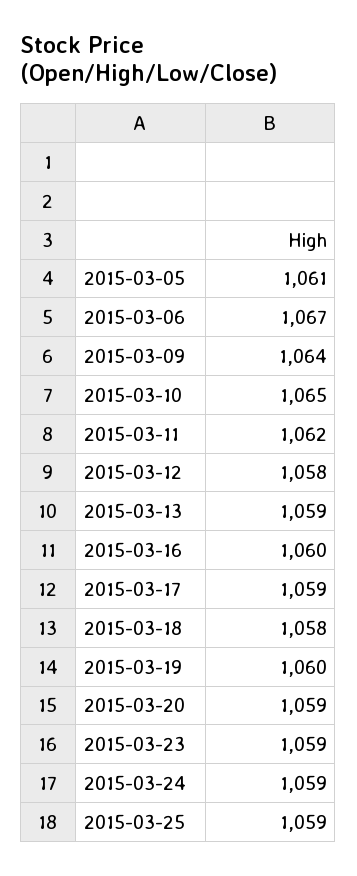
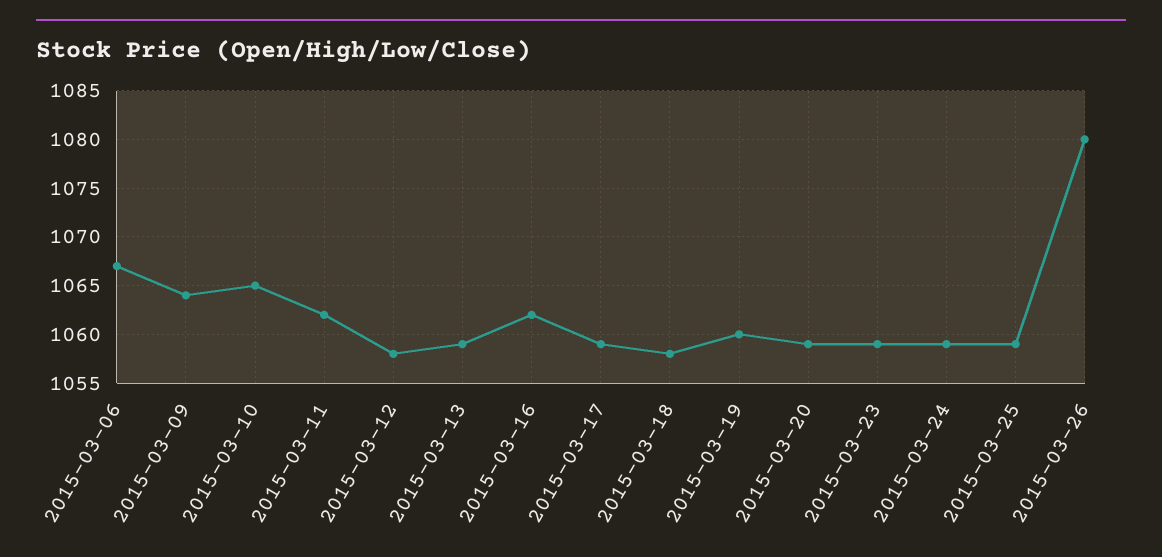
2015-03-05: 1061 -> none
2015-03-16: 1060 -> 1062
2015-03-26: none -> 1080

